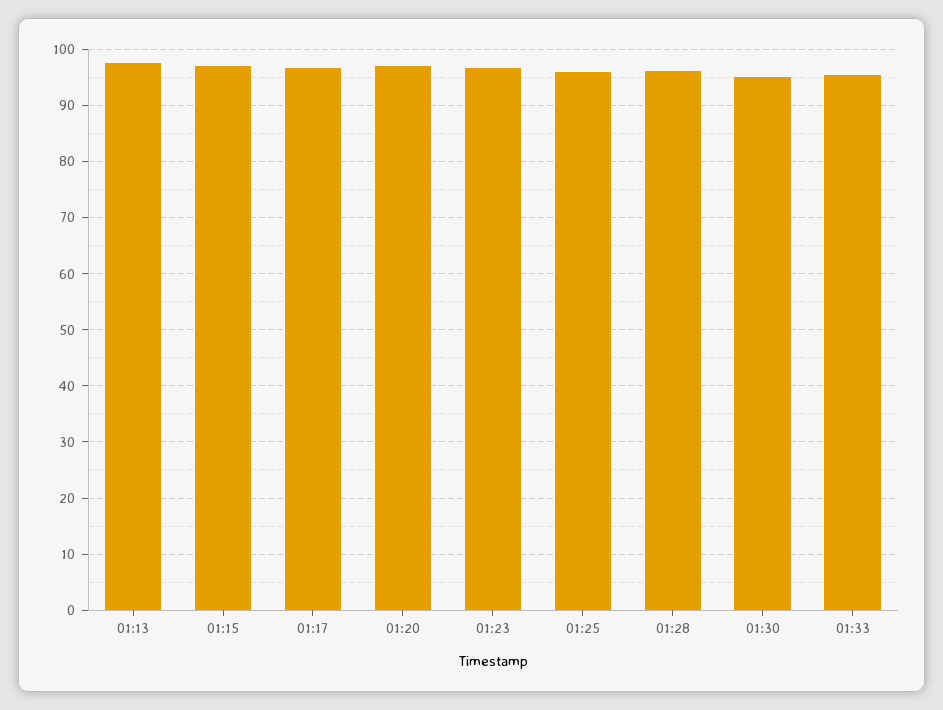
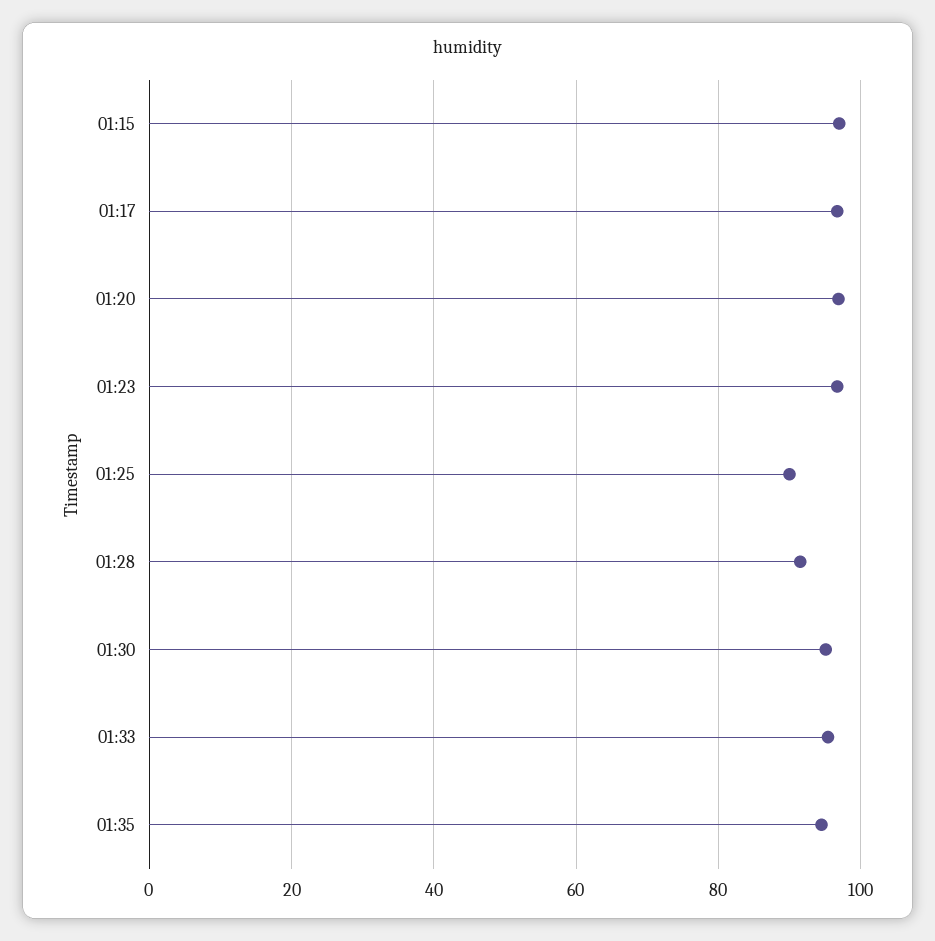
01:13: 98 -> none
01:25: 96 -> 90
01:28: 96 -> 92
01:35: none -> 94

